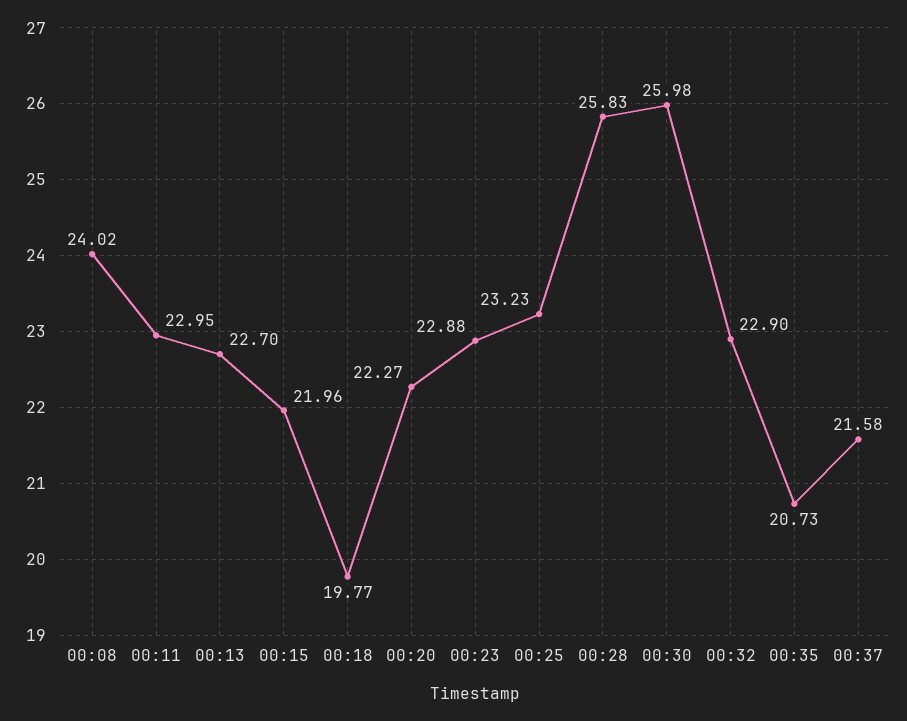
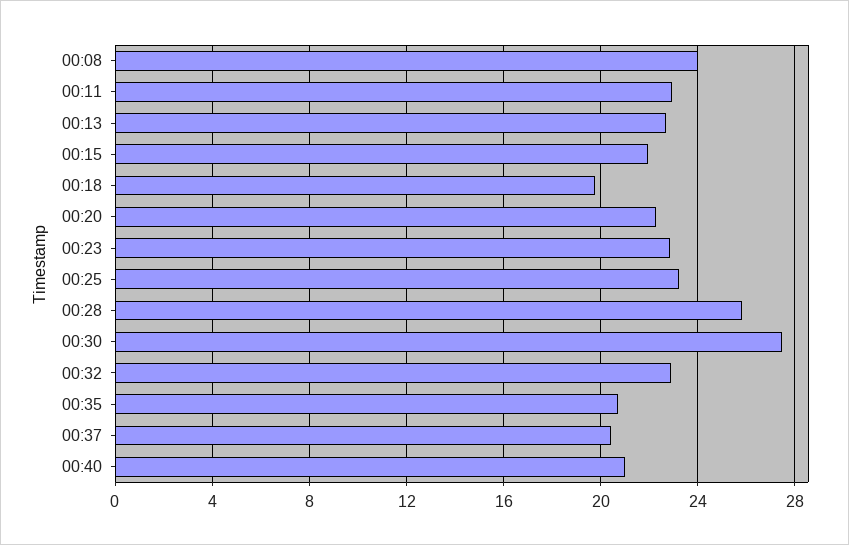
00:30: 25.98 -> 27.5
00:37: 21.58 -> 20.5
00:40: none -> 21

